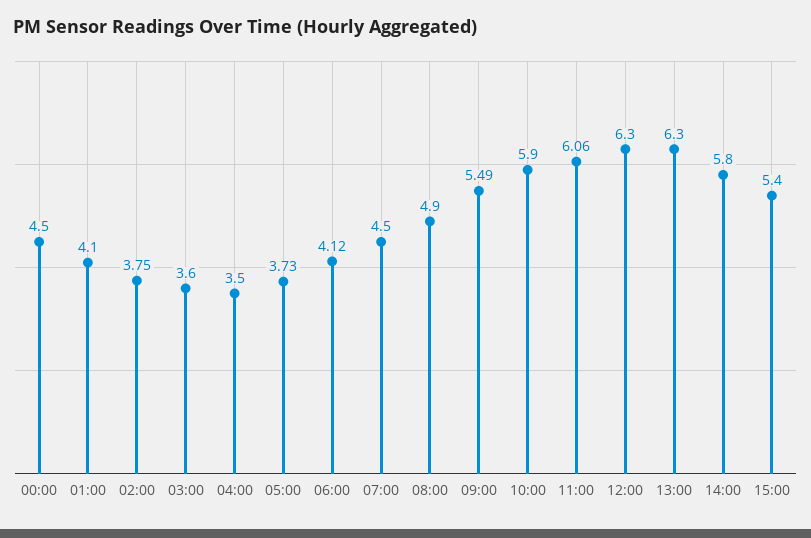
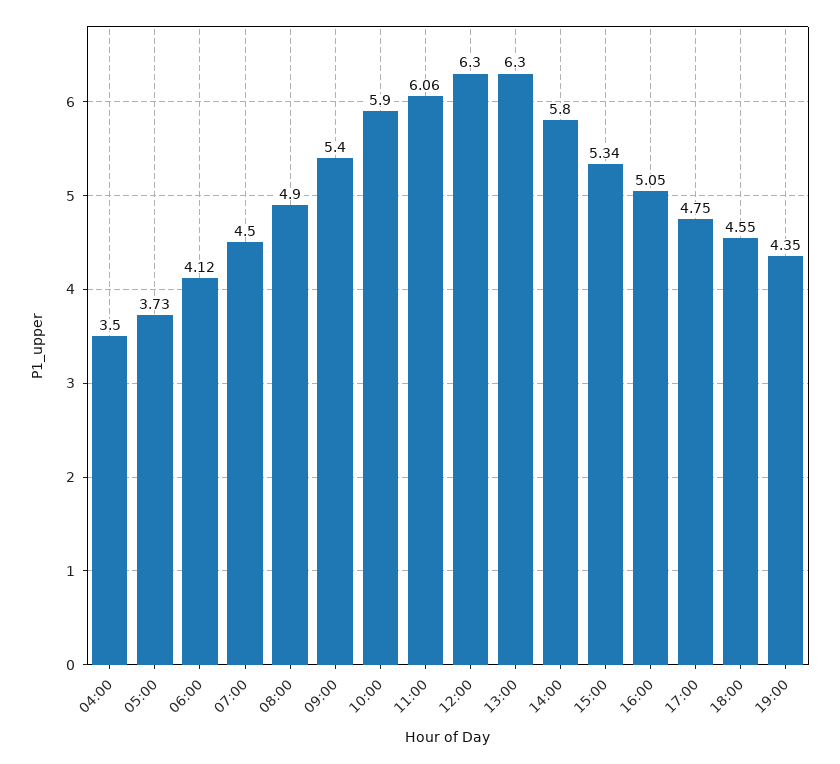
00:00: 4.5 -> none
01:00: 4.1 -> none
02:00: 3.75 -> none
03:00: 3.6 -> none
09:00: 5.49 -> 5.4
15:00: 5.4 -> 5.34
16:00: none -> 5.05
17:00: none -> 4.75
18:00: none -> 4.55
19:00: none -> 4.35

